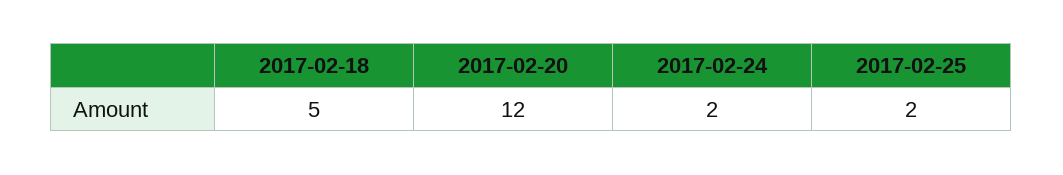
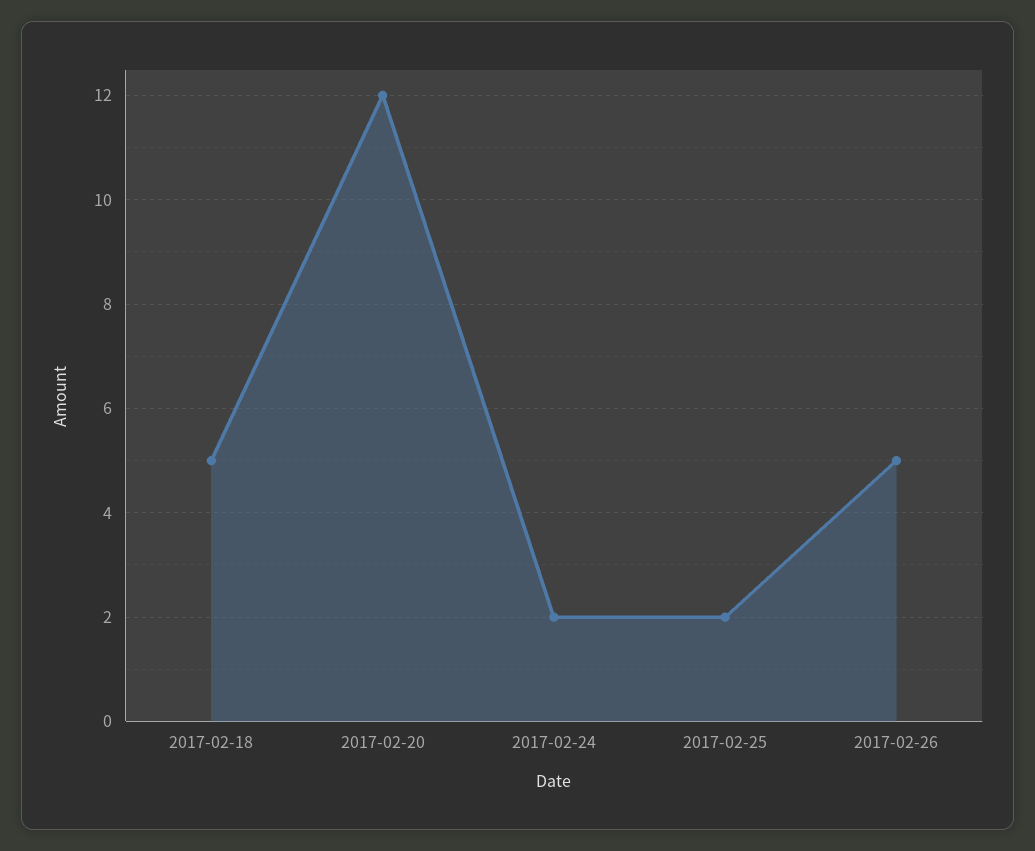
2017-02-26: none -> 5

